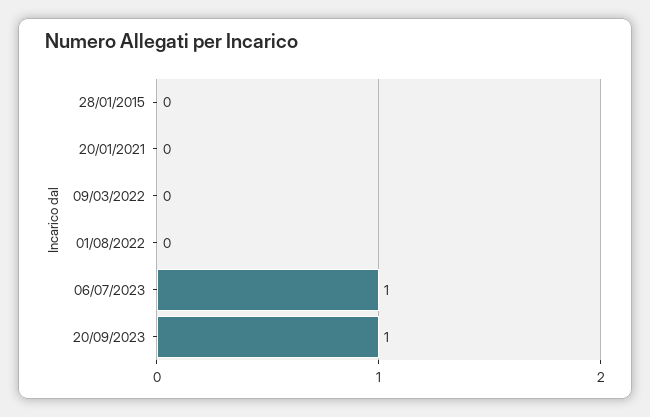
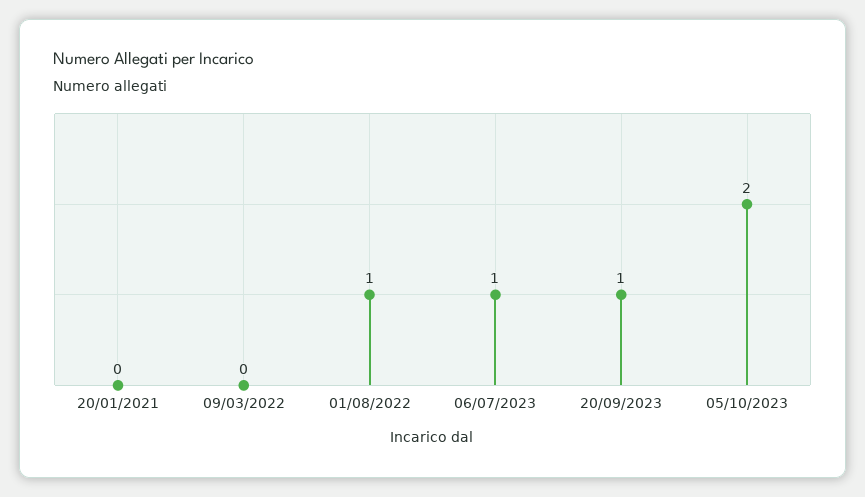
28/01/2015: 0 -> none
01/08/2022: 0 -> 1
05/10/2023: none -> 2

